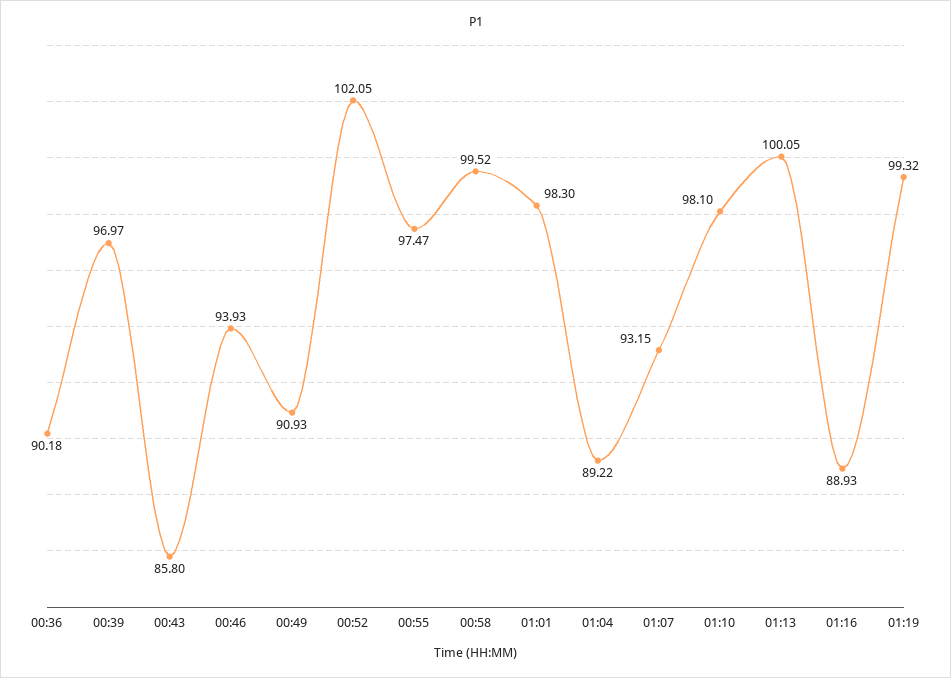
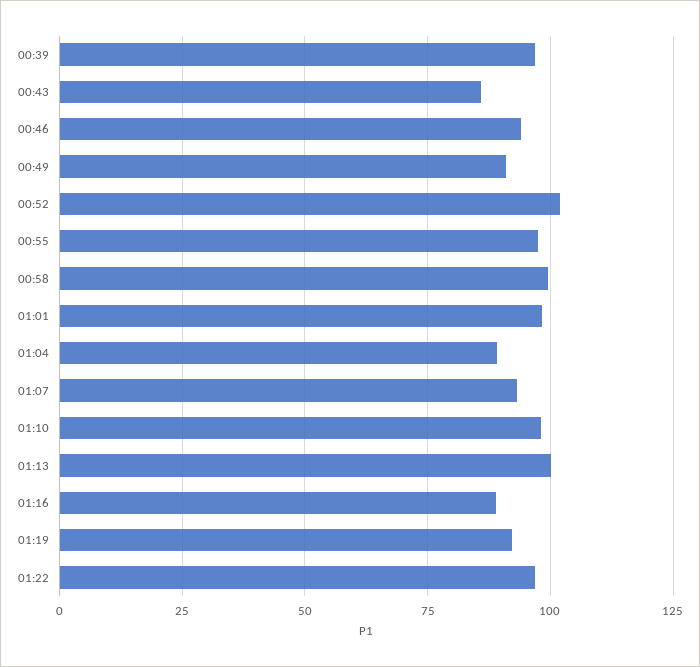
00:36: 90.18 -> none
01:19: 99.32 -> 92.5
01:22: none -> 97.5

